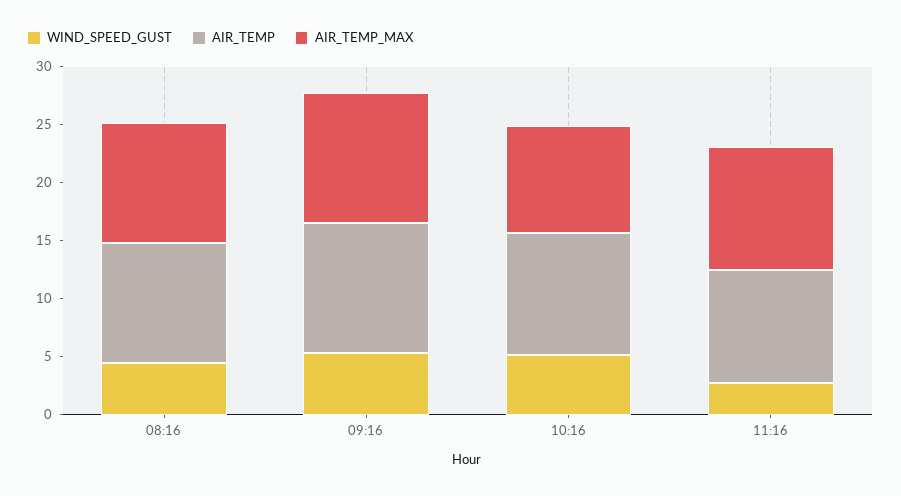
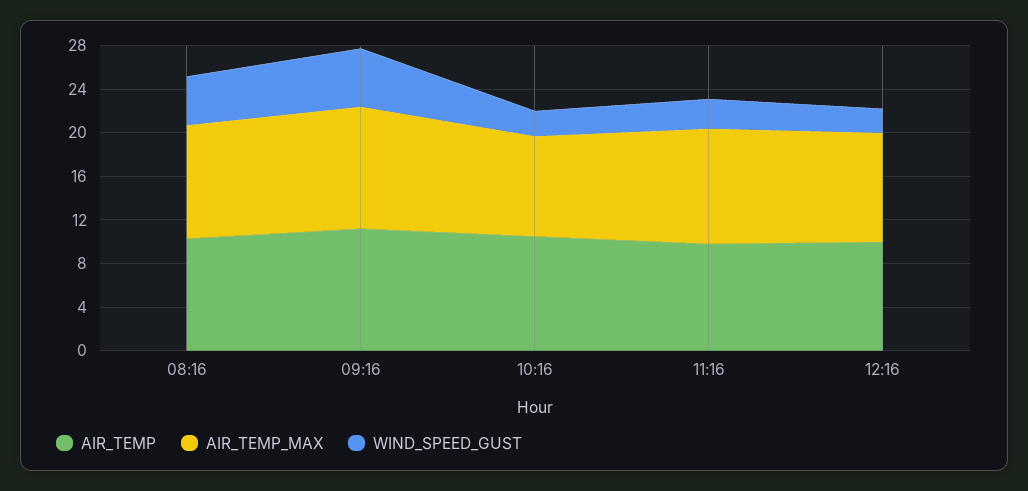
WIND_SPEED_GUST, 10:16: 5 -> 2
AIR_TEMP, 12:16: none -> 10
AIR_TEMP_MAX, 12:16: none -> 10
WIND_SPEED_GUST, 12:16: none -> 2

